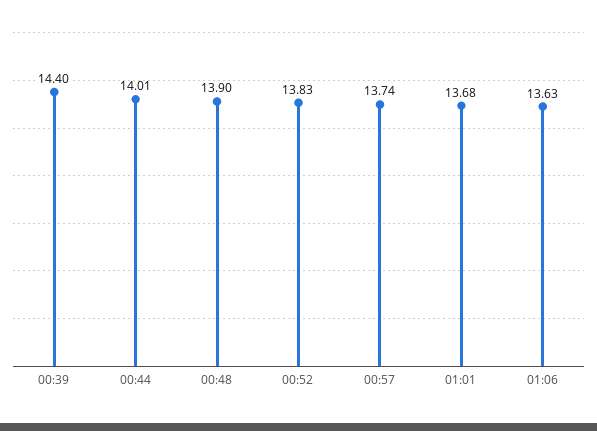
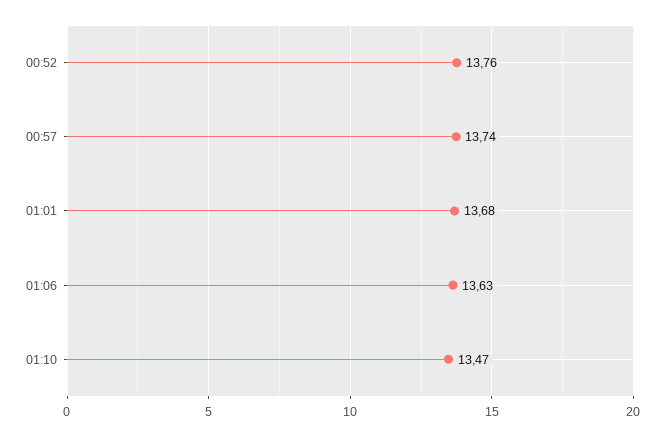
00:39: 14.4 -> none
00:44: 14.01 -> none
00:48: 13.9 -> none
00:52: 13.83 -> 13.76
01:10: none -> 13.47

